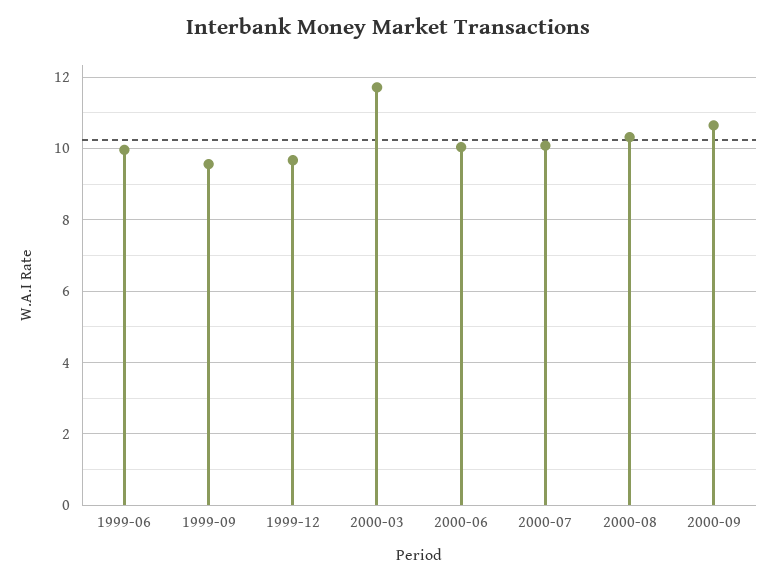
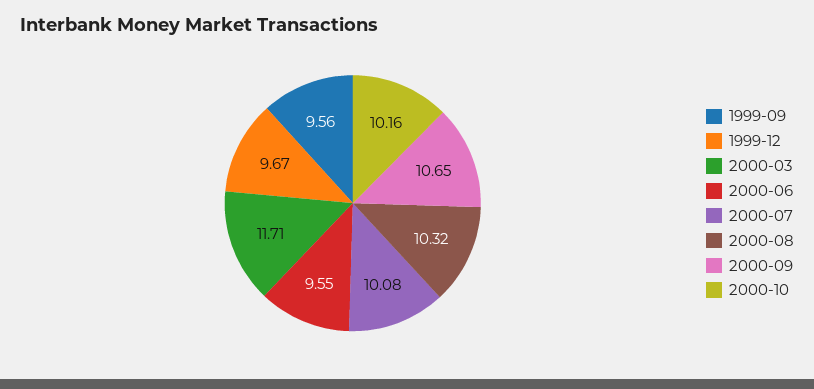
1999-06: 10 -> none
2000-06: 10 -> 9.55
2000-10: none -> 10.16

